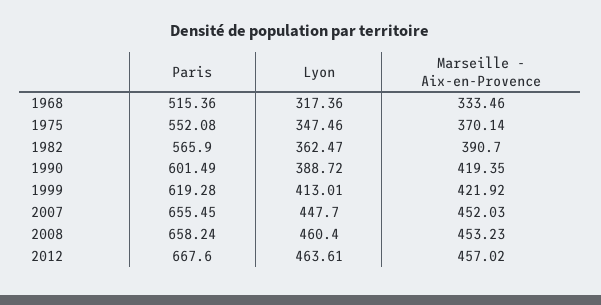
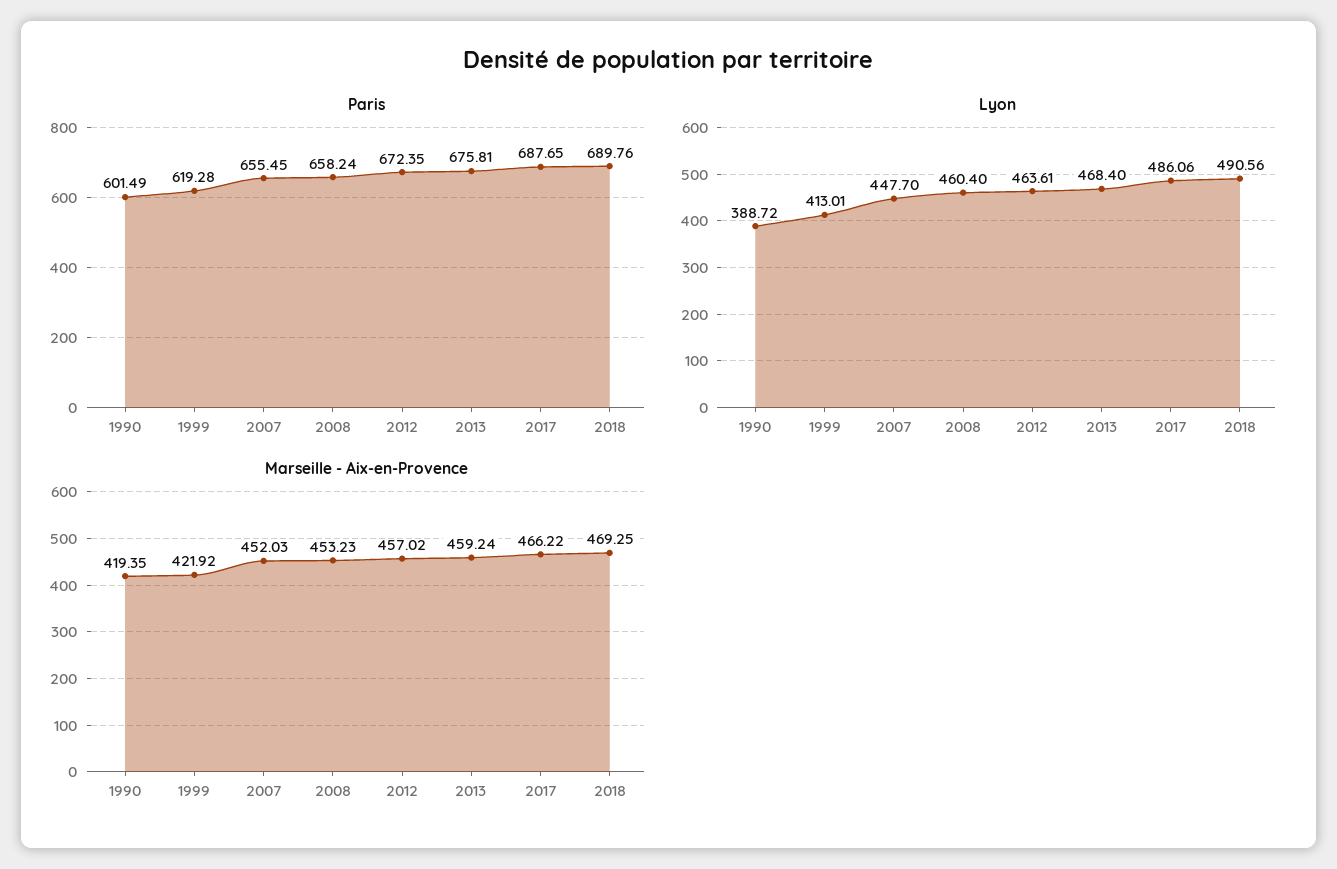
Paris, 1968: 515.36 -> none
Lyon, 1968: 317.36 -> none
Marseille - Aix-en-Provence, 1968: 333.46 -> none
Paris, 1975: 552.08 -> none
Lyon, 1975: 347.46 -> none
Marseille - Aix-en-Provence, 1975: 370.14 -> none
Paris, 1982: 565.9 -> none
Lyon, 1982: 362.47 -> none
Marseille - Aix-en-Provence, 1982: 390.7 -> none
Paris, 2012: 667.6 -> 672.35
Paris, 2013: none -> 675.81
Paris, 2017: none -> 687.65
Paris, 2018: none -> 689.76
Lyon, 2013: none -> 468.4
Lyon, 2017: none -> 486.06
Lyon, 2018: none -> 490.56
Marseille - Aix-en-Provence, 2013: none -> 459.24
Marseille - Aix-en-Provence, 2017: none -> 466.22
Marseille - Aix-en-Provence, 2018: none -> 469.25

